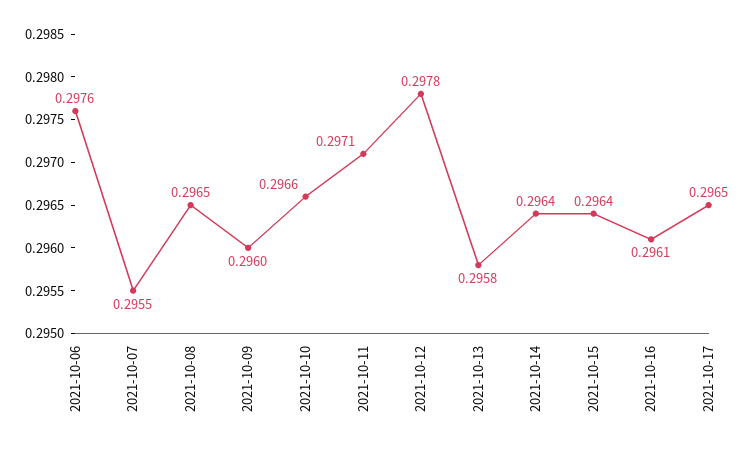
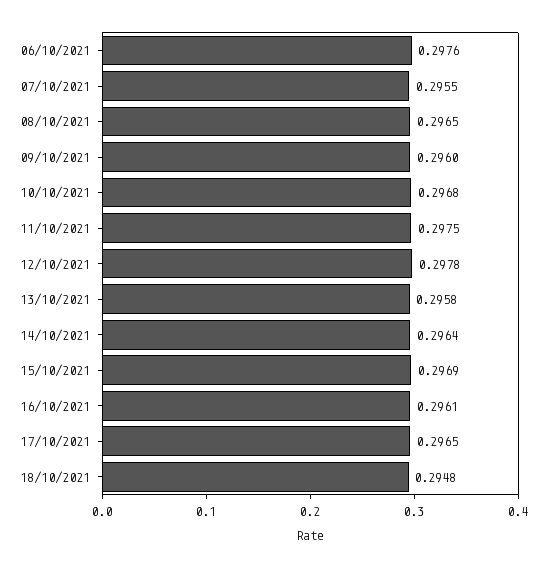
2021-10-10: 0.2966 -> 0.2968
2021-10-11: 0.2971 -> 0.2975
2021-10-15: 0.2964 -> 0.2969
18/10/2021: none -> 0.2948

